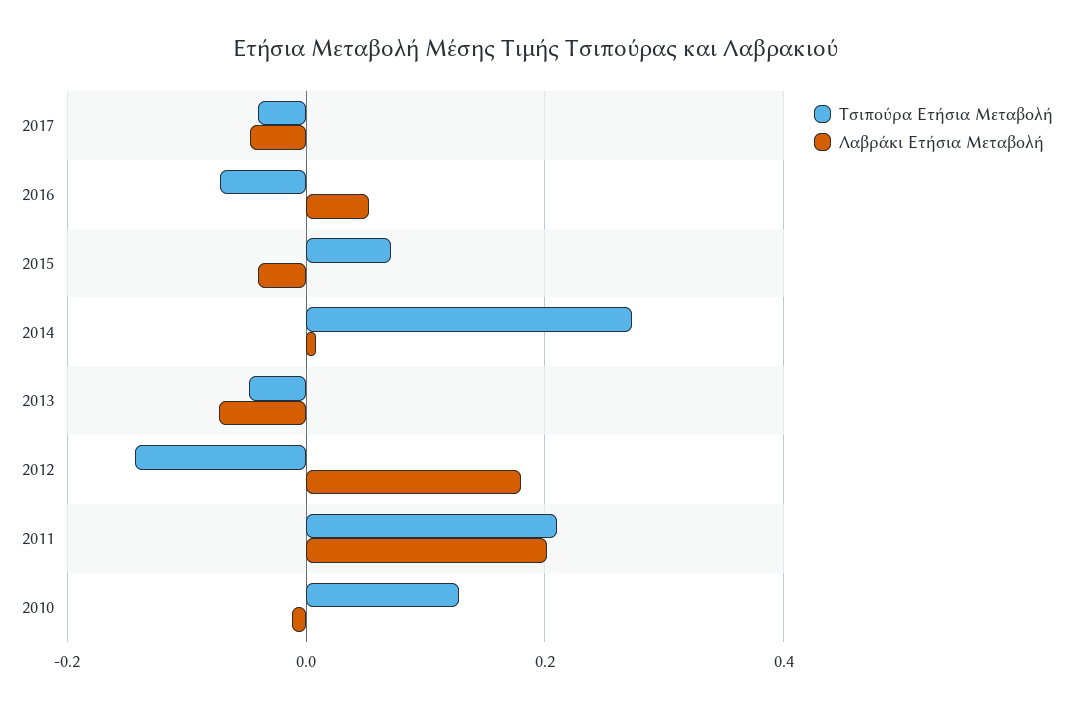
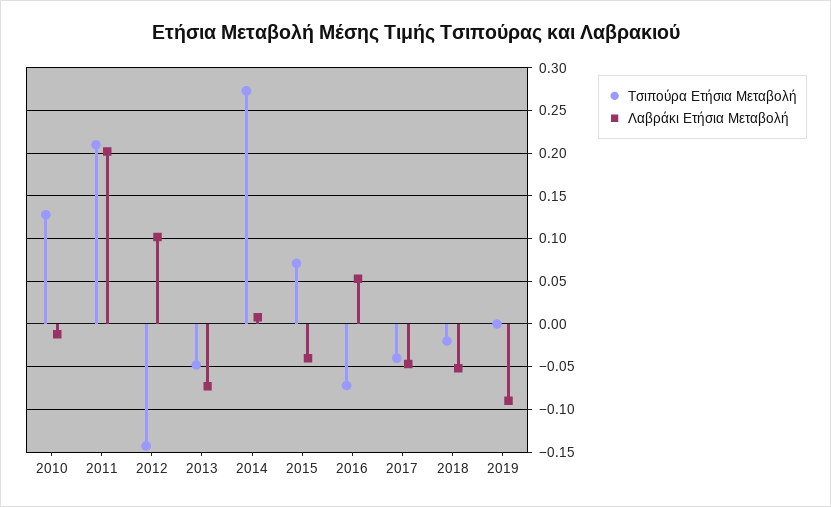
Λαβράκι Ετήσια Μεταβολή, 2012: 0.18 -> 0.1
Τσιπούρα Ετήσια Μεταβολή, 2018: none -> -0.02
Λαβράκι Ετήσια Μεταβολή, 2018: none -> -0.05
Τσιπούρα Ετήσια Μεταβολή, 2019: none -> 0
Λαβράκι Ετήσια Μεταβολή, 2019: none -> -0.09

